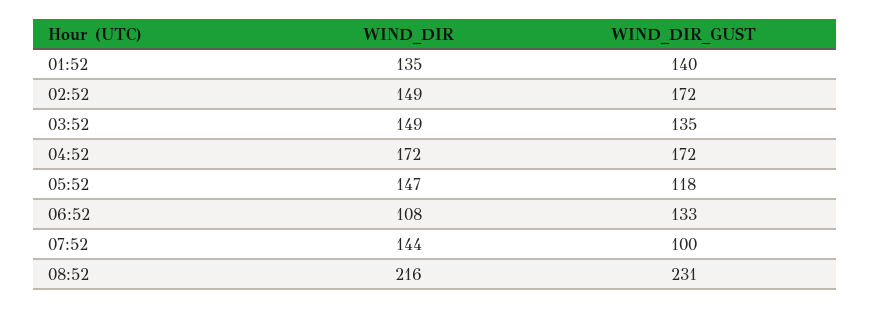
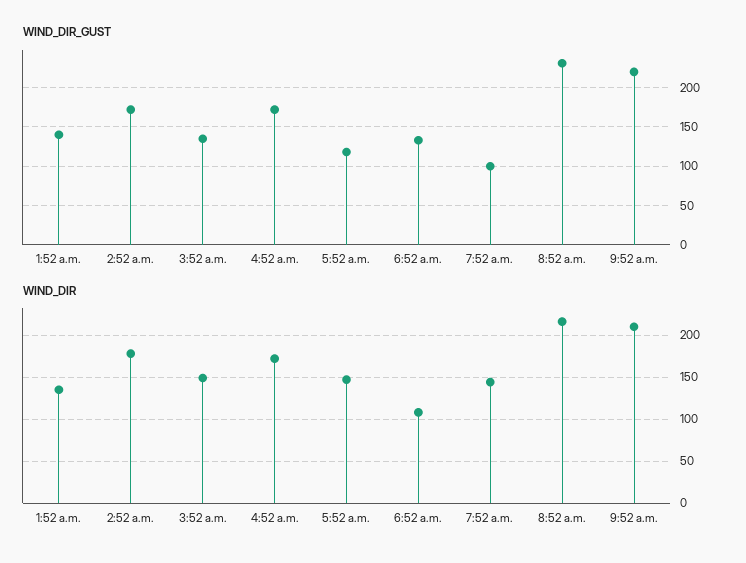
WIND_DIR, 02:52: 149 -> 180
WIND_DIR_GUST, 9:52 a.m.: none -> 220
WIND_DIR, 9:52 a.m.: none -> 210

